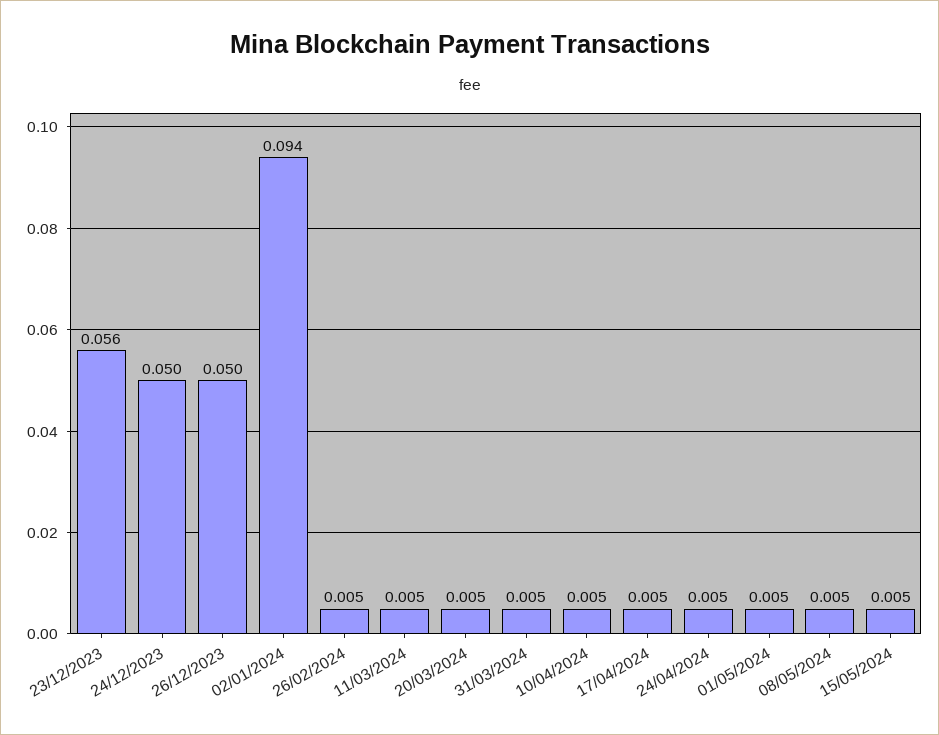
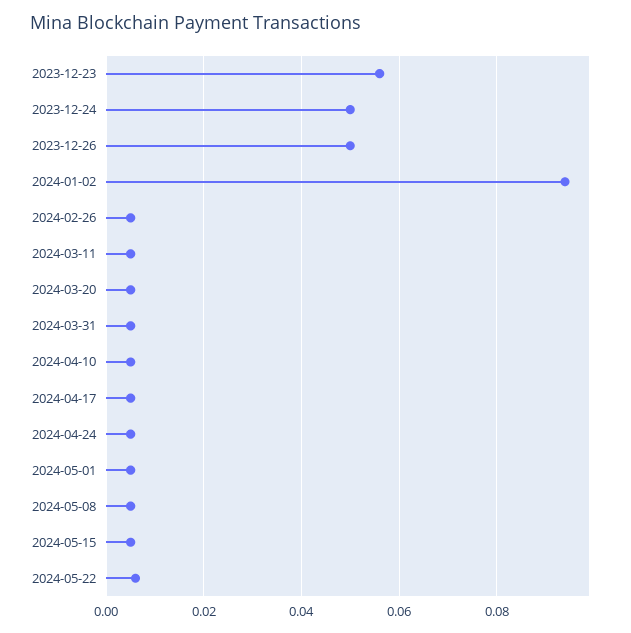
2024-05-22: none -> 0.005

